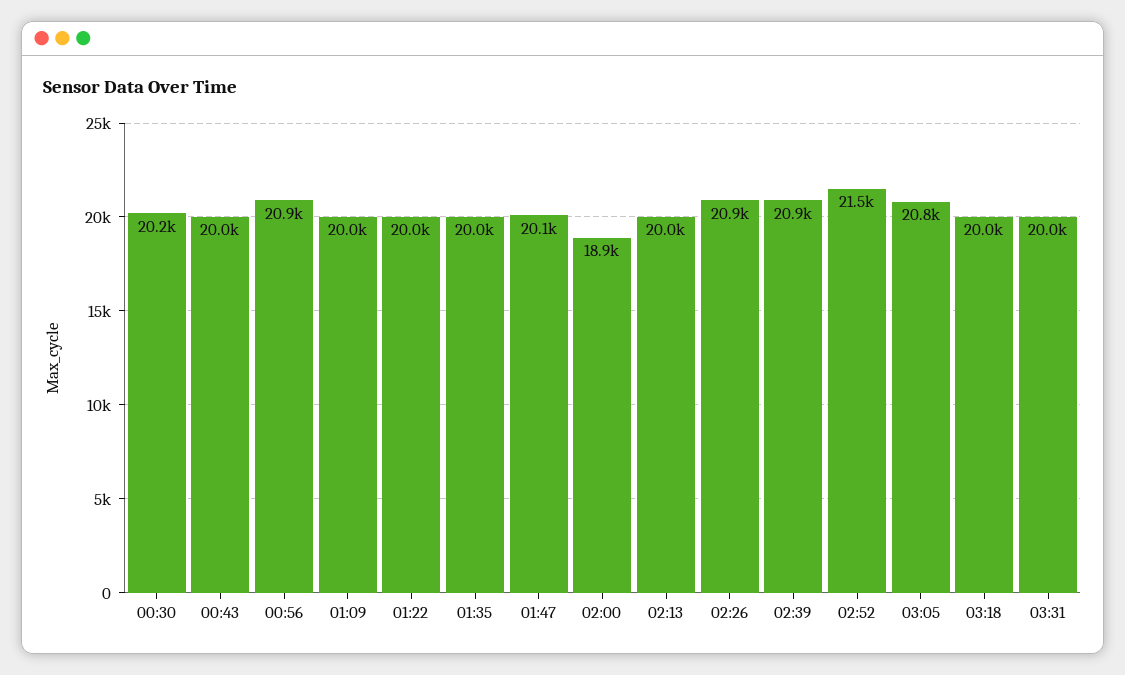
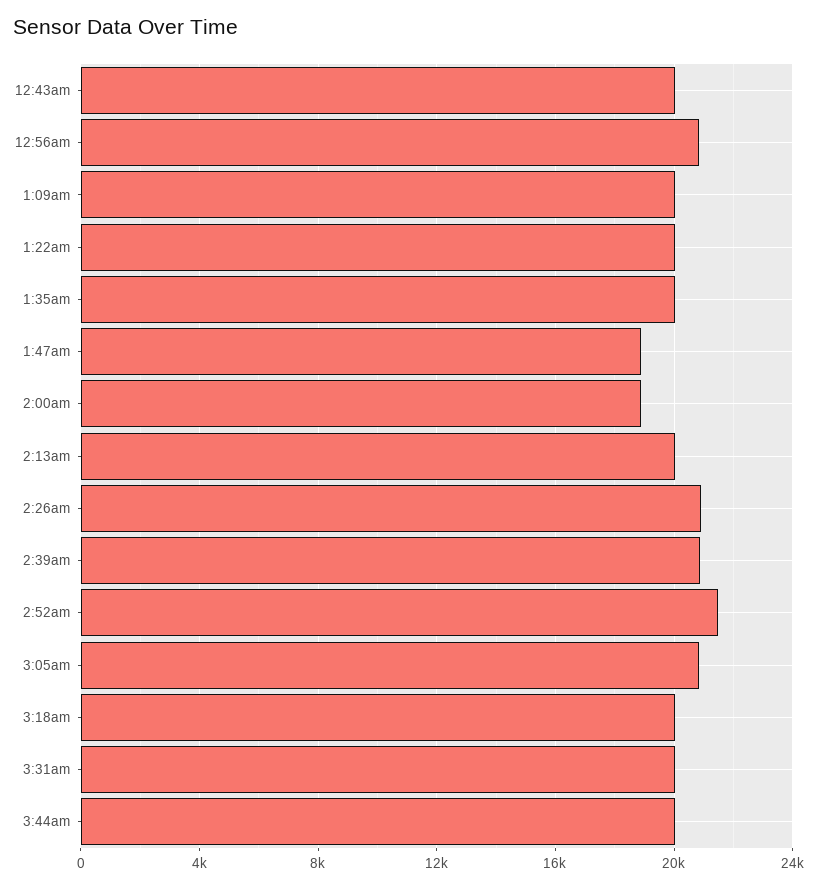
00:30: 20200 -> none
01:47: 20100 -> 19000
3:44am: none -> 20000

